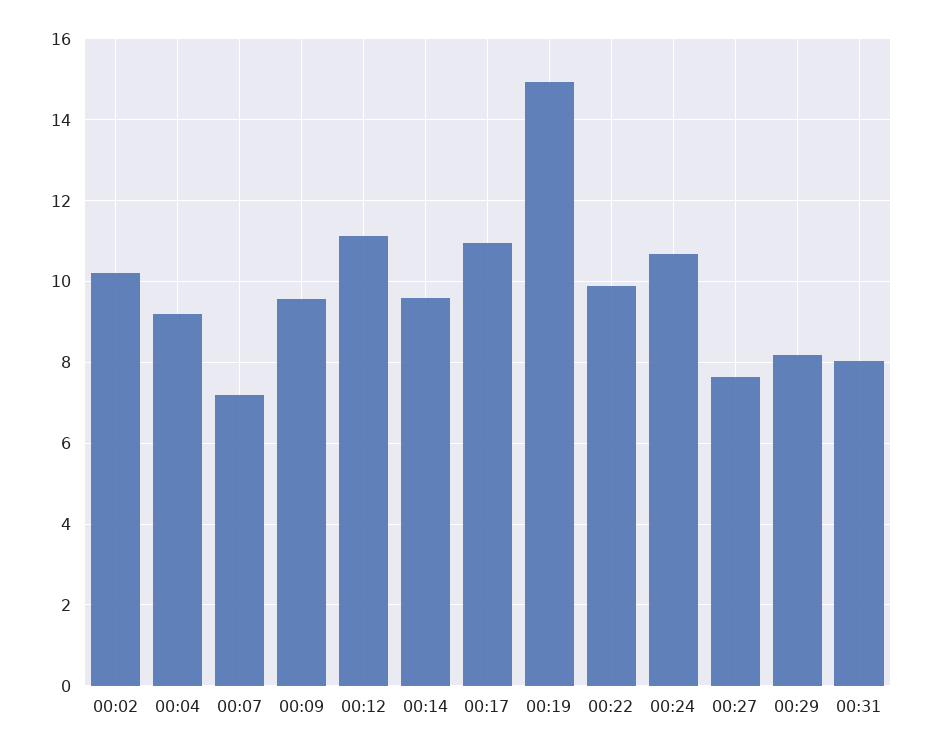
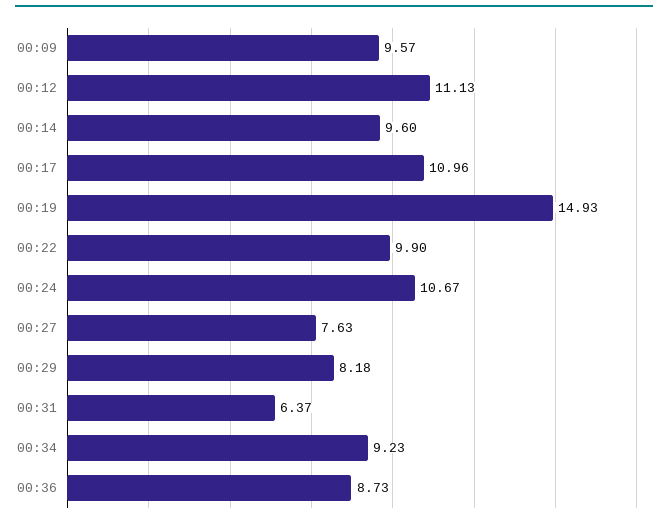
00:02: 10.2 -> none
00:04: 9.2 -> none
00:07: 7.2 -> none
00:31: 8 -> 6.37
00:34: none -> 9.23
00:36: none -> 8.73

